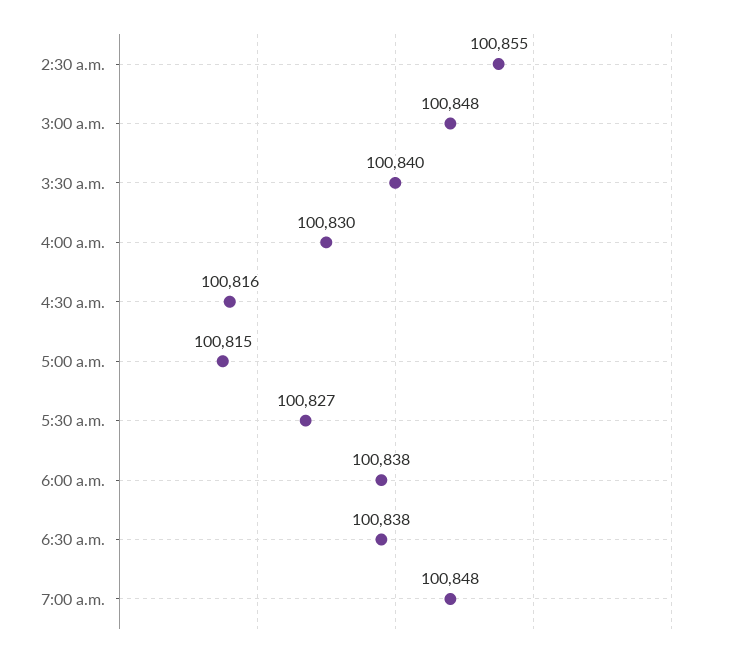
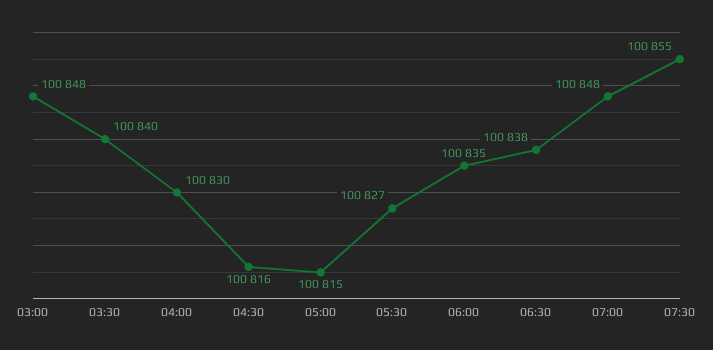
2:30 a.m.: 100855 -> none
6:00 a.m.: 100838 -> 100835
07:30: none -> 100855

